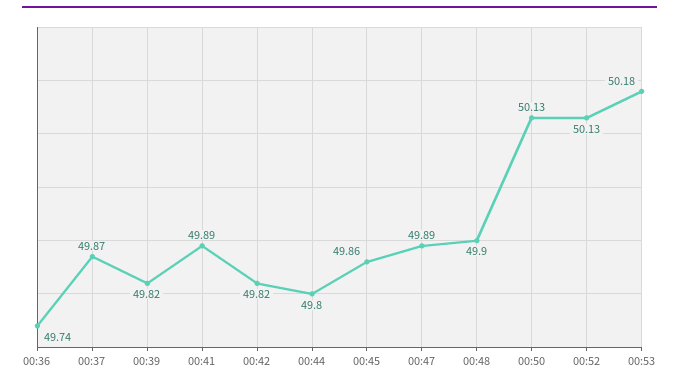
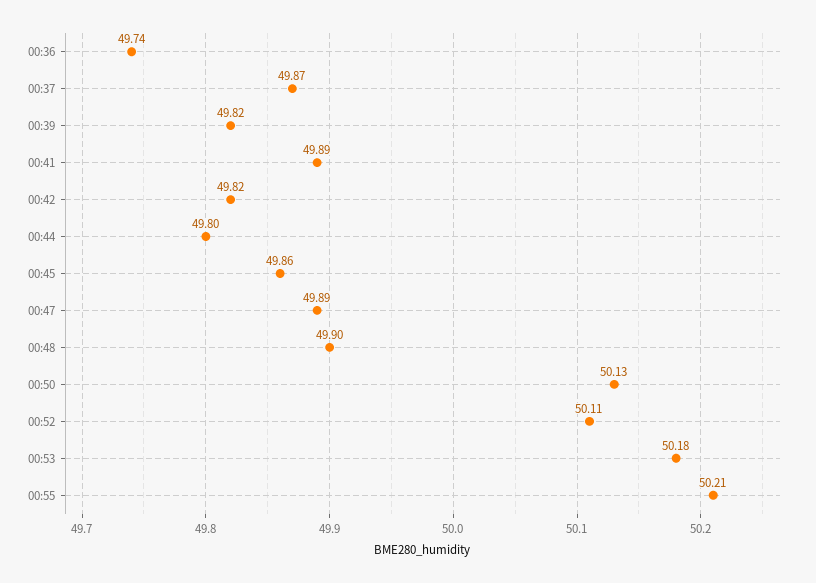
00:52: 50.13 -> 50.11
00:55: none -> 50.21

